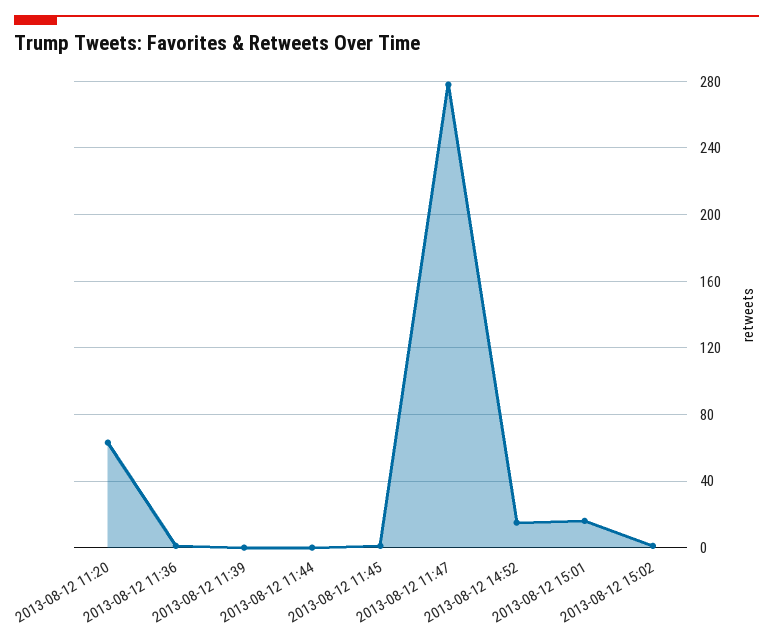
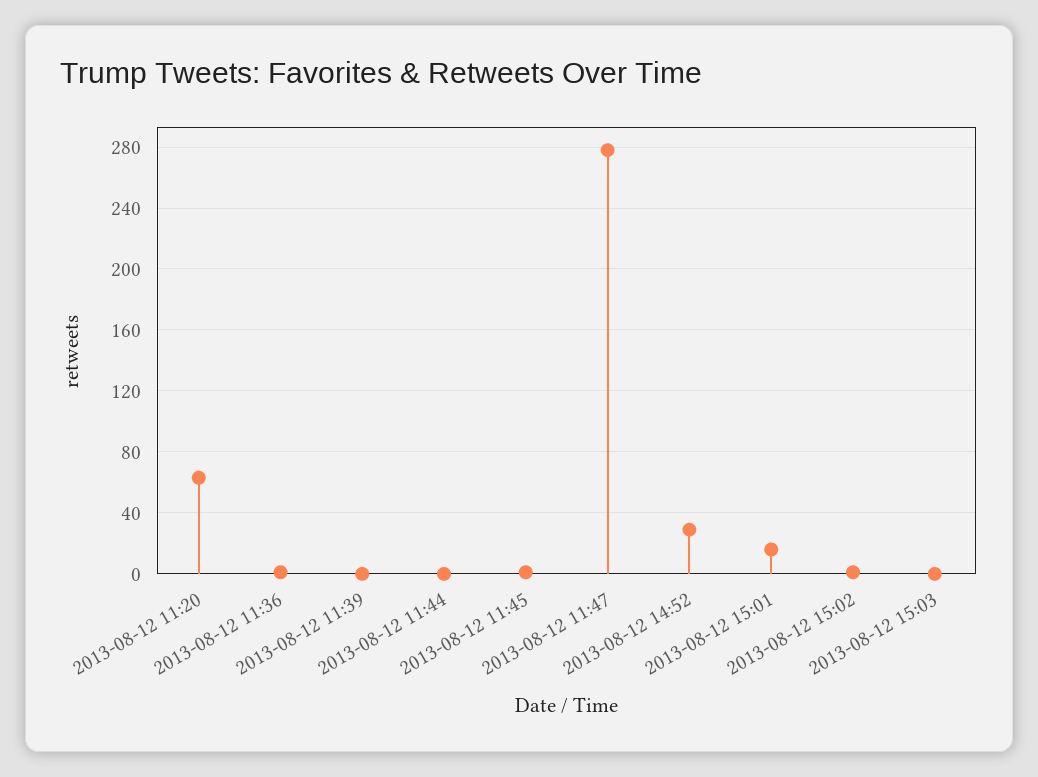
2013-08-12 14:52: 15 -> 30
2013-08-12 15:03: none -> 0

